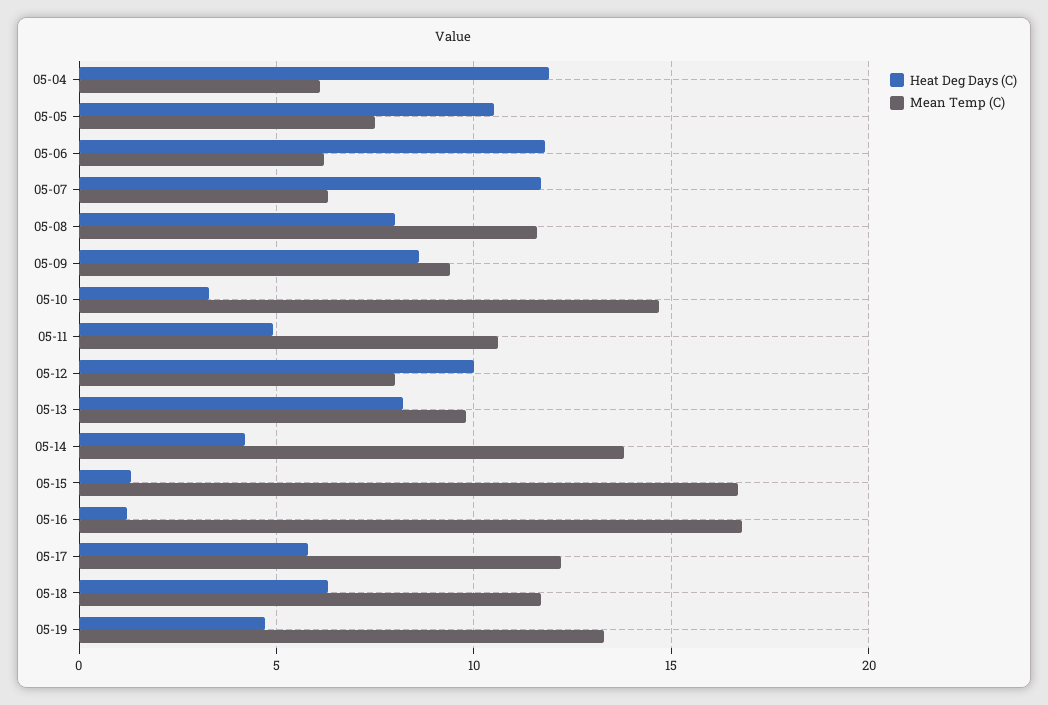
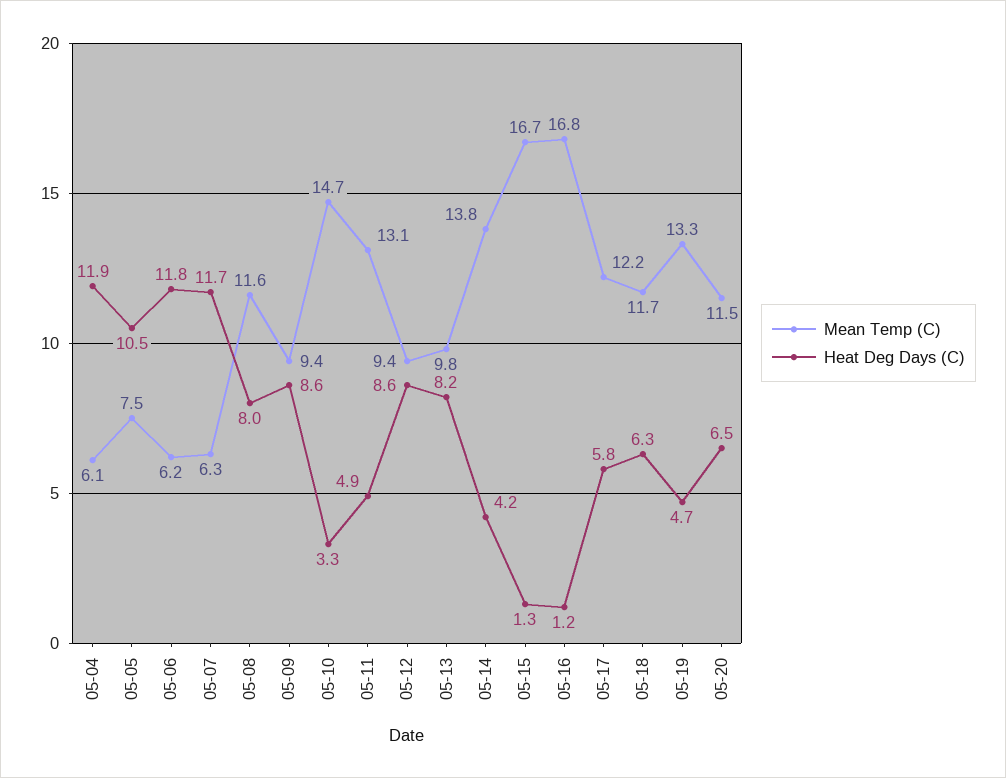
Mean Temp (C), 05-11: 10.5 -> 13.1
Heat Deg Days (C), 05-12: 10 -> 8.6
Mean Temp (C), 05-12: 8 -> 9.4
Mean Temp (C), 05-20: none -> 11.5
Heat Deg Days (C), 05-20: none -> 6.5

